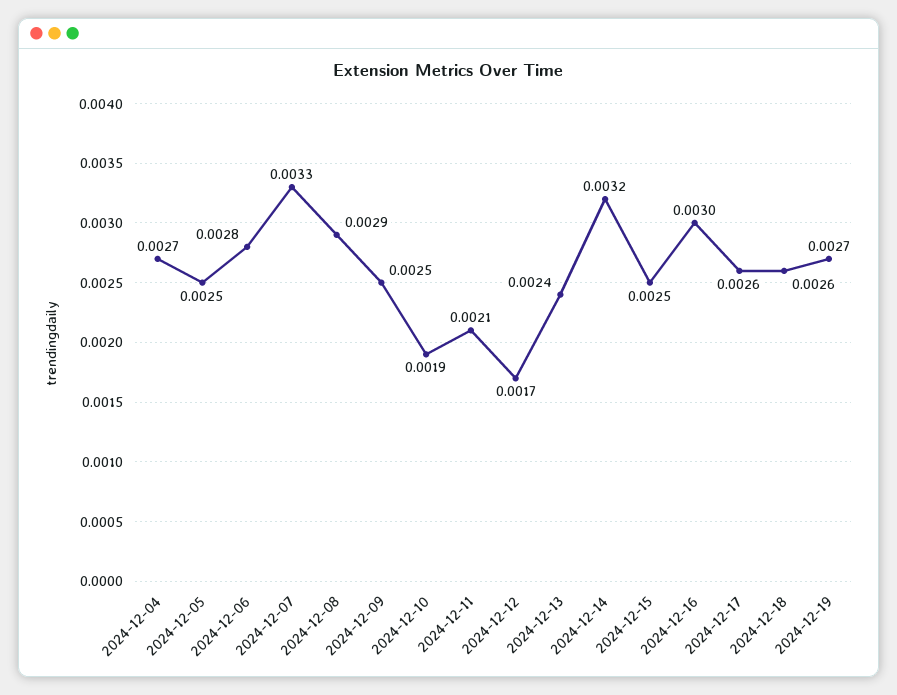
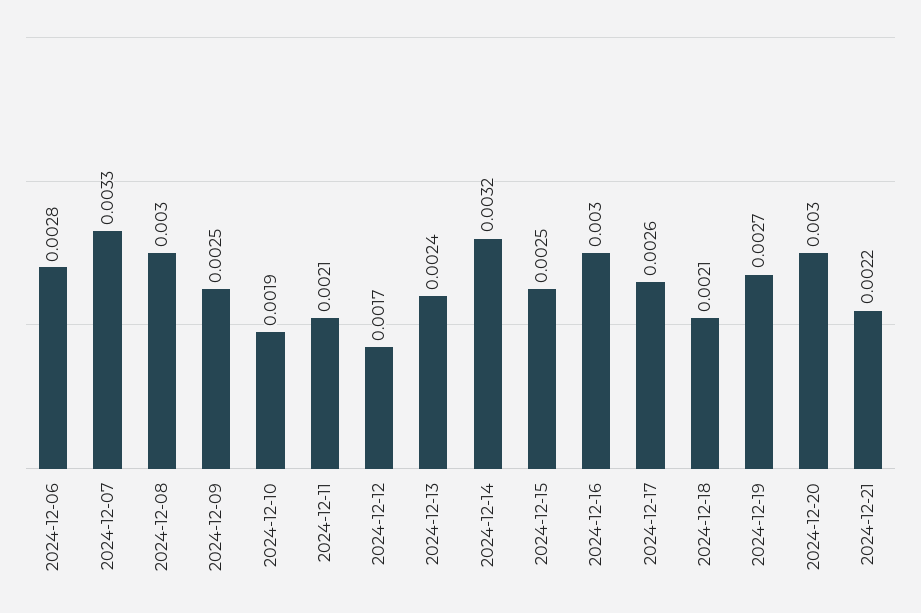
2024-12-04: 0.0027 -> none
2024-12-05: 0.0025 -> none
2024-12-08: 0.0029 -> 0.003
2024-12-18: 0.0026 -> 0.0021
2024-12-20: none -> 0.003
2024-12-21: none -> 0.0022

